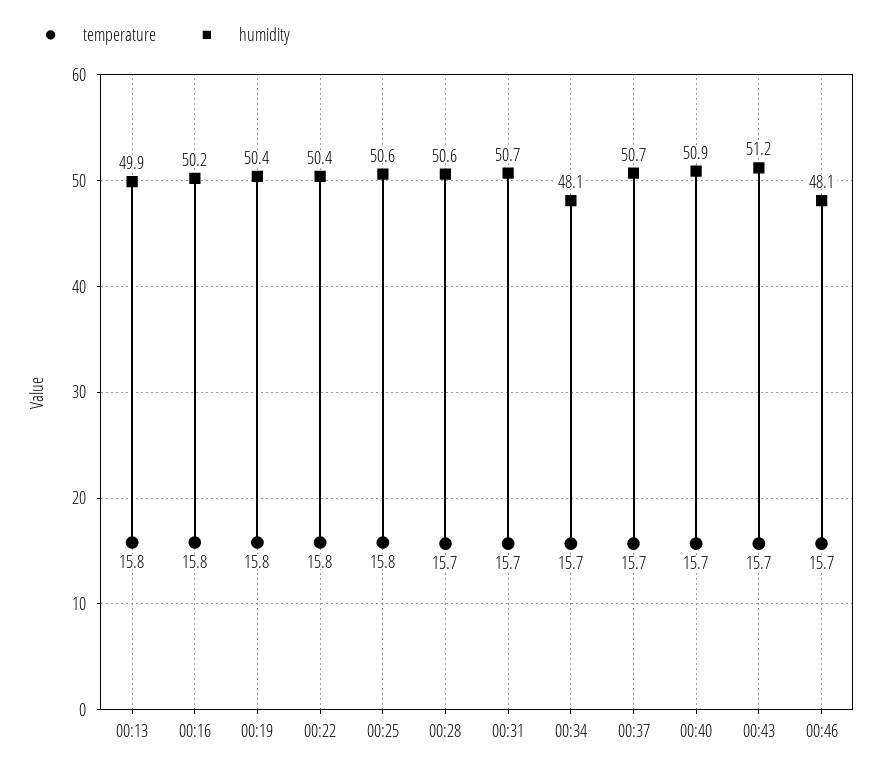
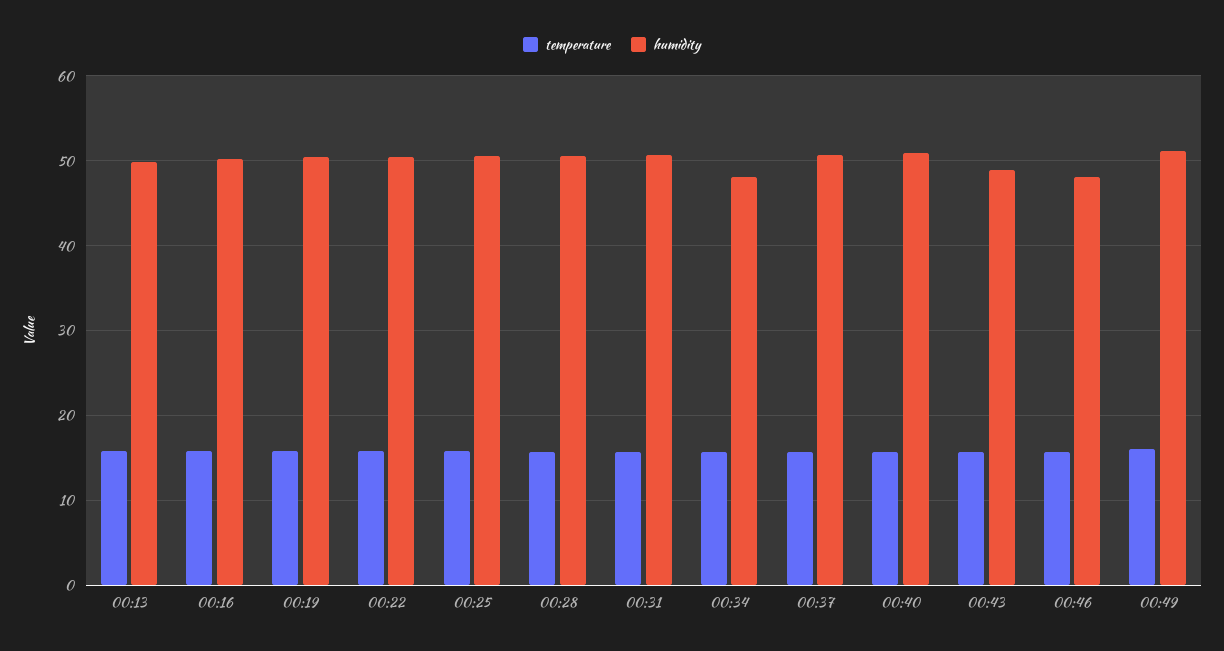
humidity, 00:43: 51.2 -> 49
temperature, 00:49: none -> 16
humidity, 00:49: none -> 51

